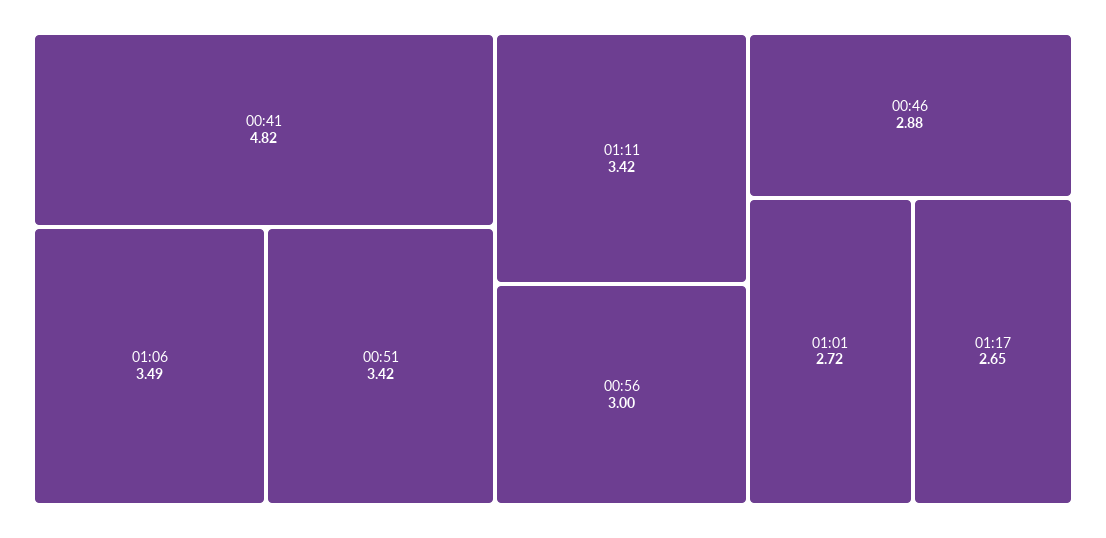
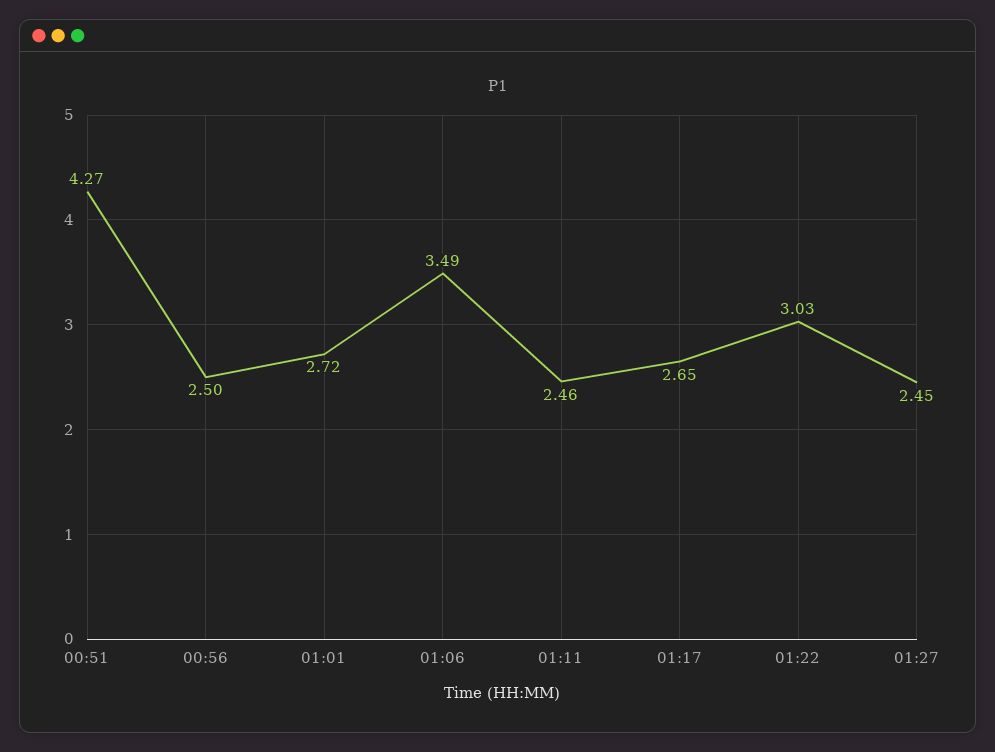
00:41: 4.82 -> none
00:51: 3.42 -> 4.27
01:11: 3.42 -> 2.46
00:56: 3 -> 2.5
00:46: 2.88 -> none
01:22: none -> 3.03
01:27: none -> 2.45

